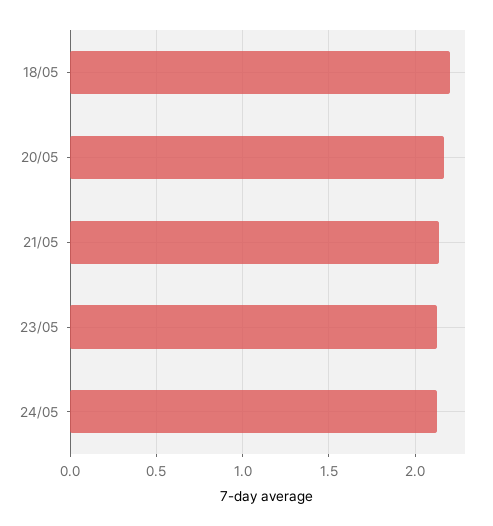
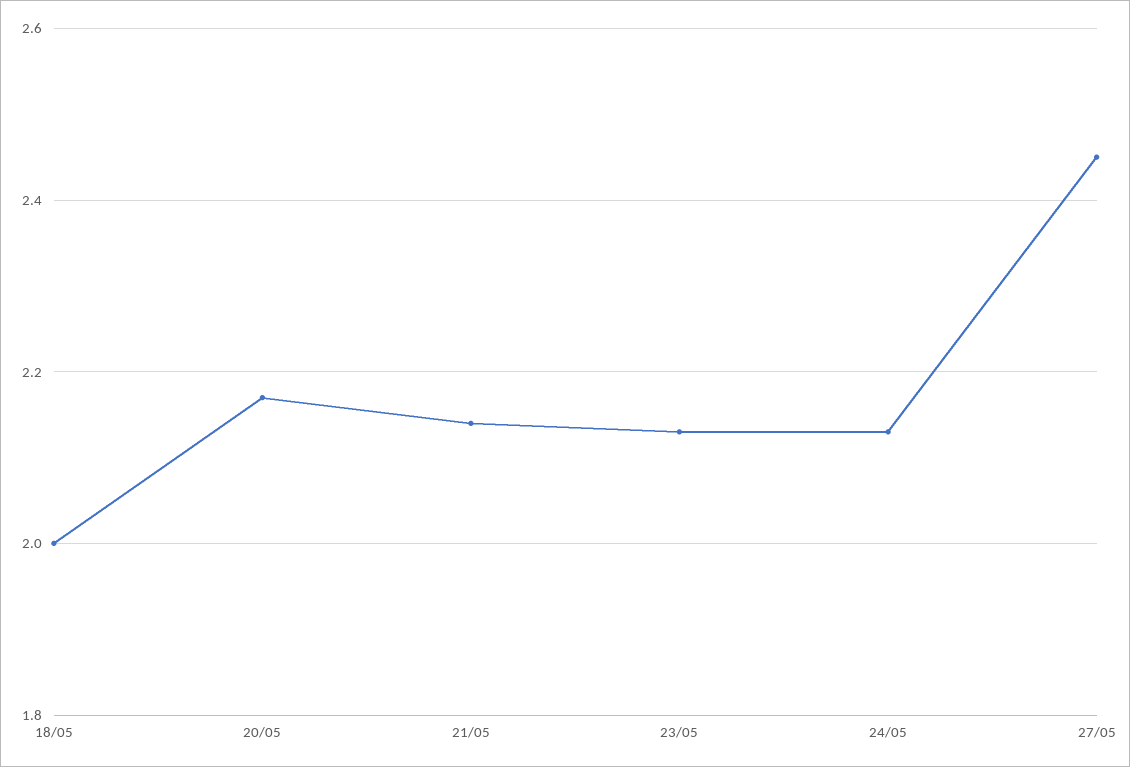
18/05: 2.2 -> 2
27/05: none -> 2.45

